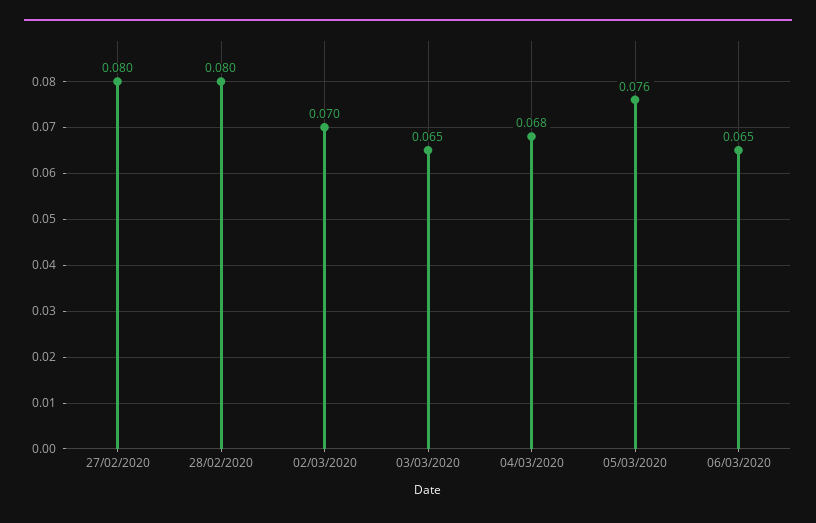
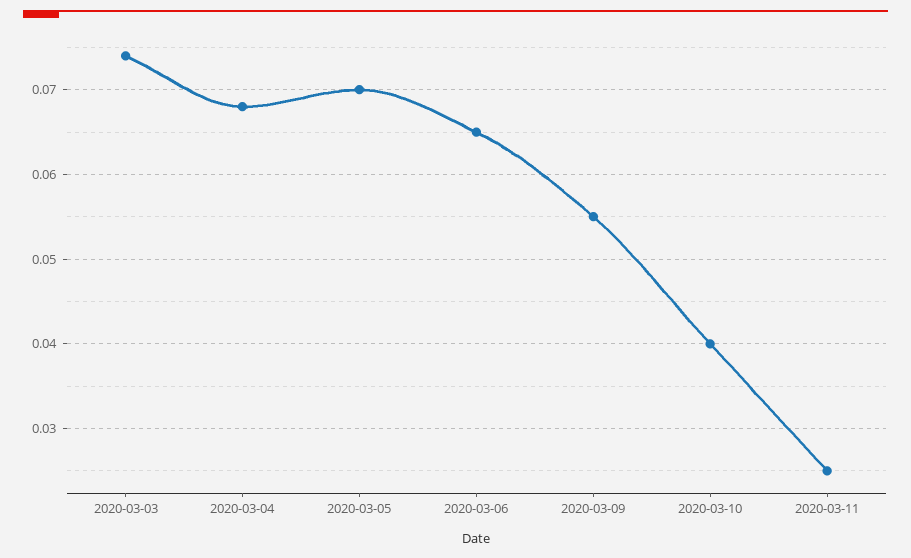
27/02/2020: 0.08 -> none
28/02/2020: 0.08 -> none
02/03/2020: 0.07 -> none
03/03/2020: 0.065 -> 0.074
05/03/2020: 0.076 -> 0.07
2020-03-09: none -> 0.055
2020-03-10: none -> 0.04
2020-03-11: none -> 0.025

